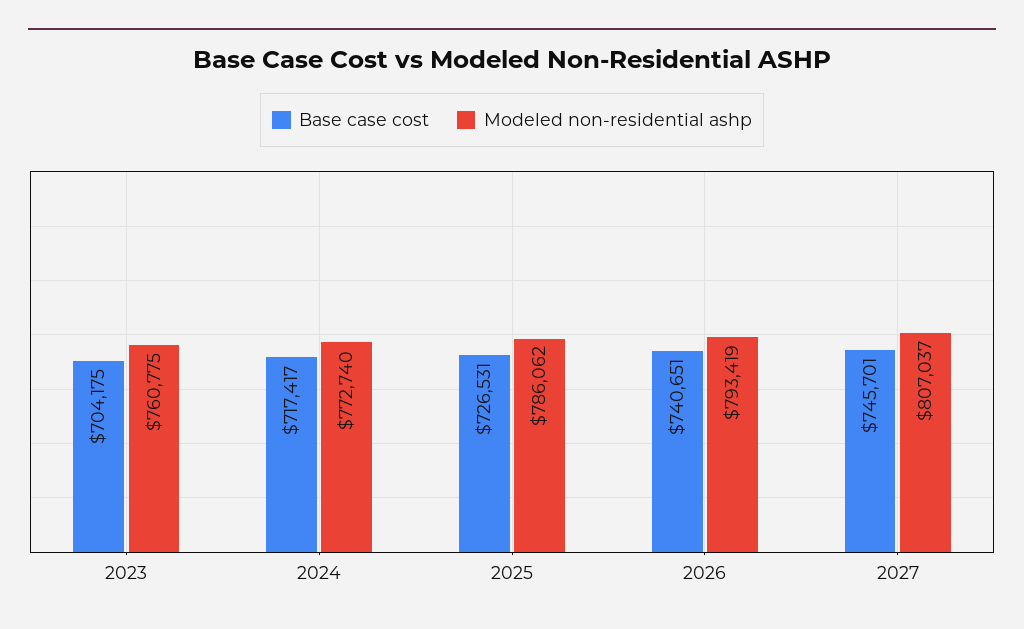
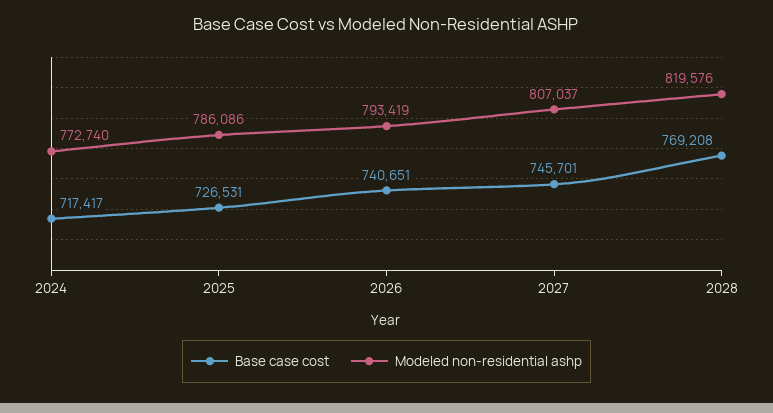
Base case cost, 2023: 704175 -> none
Modeled non-residential ashp, 2023: 760775 -> none
Modeled non-residential ashp, 2025: 786062 -> 786086
Base case cost, 2028: none -> 769208
Modeled non-residential ashp, 2028: none -> 819576

